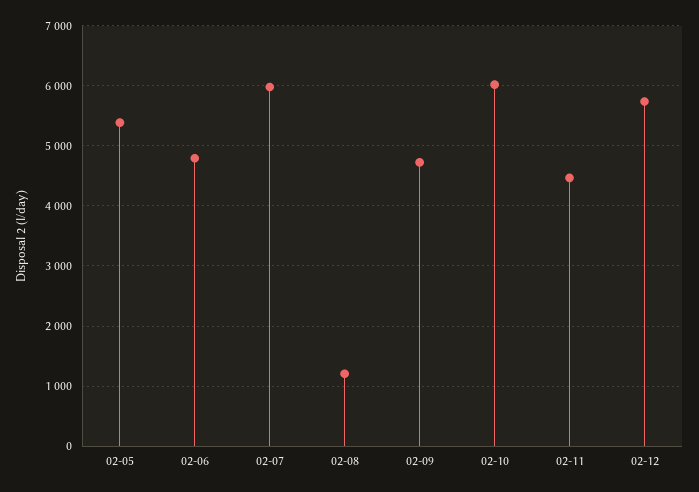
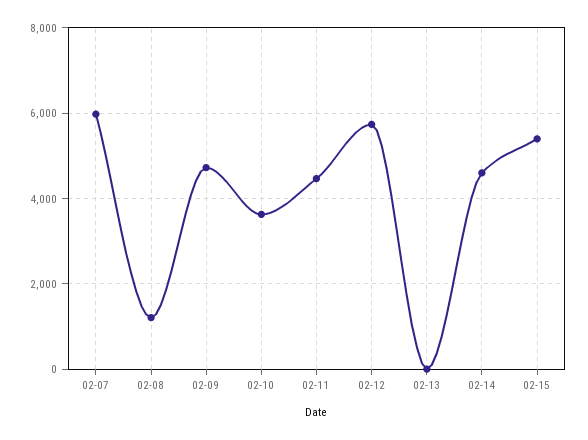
02-05: 5400 -> none
02-06: 4800 -> none
02-10: 6000 -> 3600
02-13: none -> 0
02-14: none -> 4600
02-15: none -> 5400

